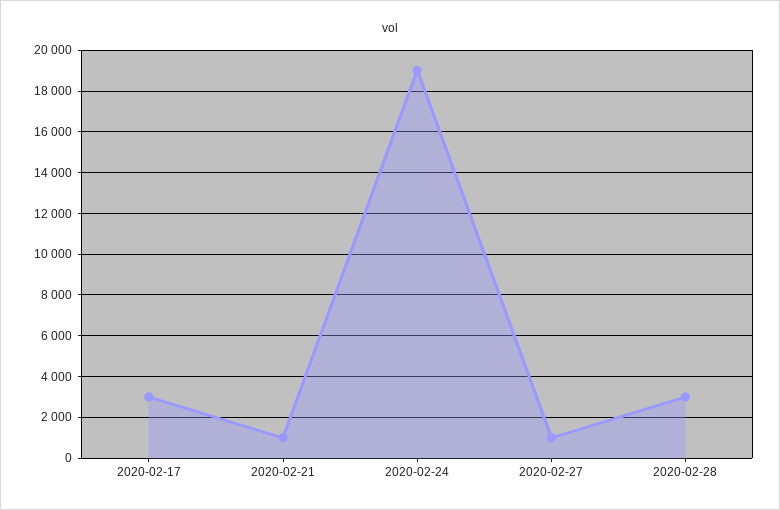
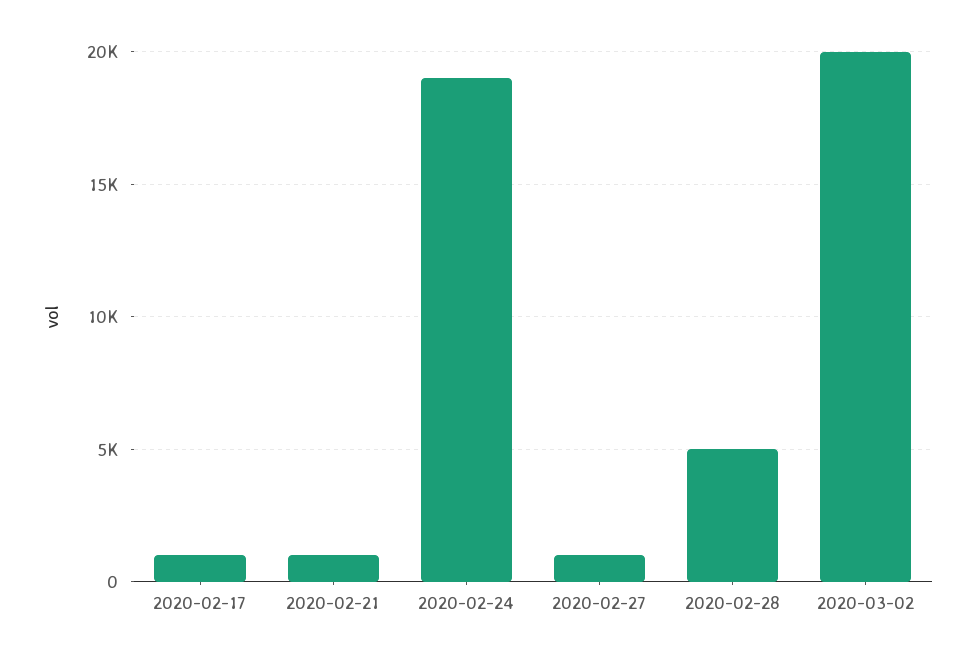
2020-02-17: 3000 -> 1000
2020-02-28: 3000 -> 5000
2020-03-02: none -> 20000

